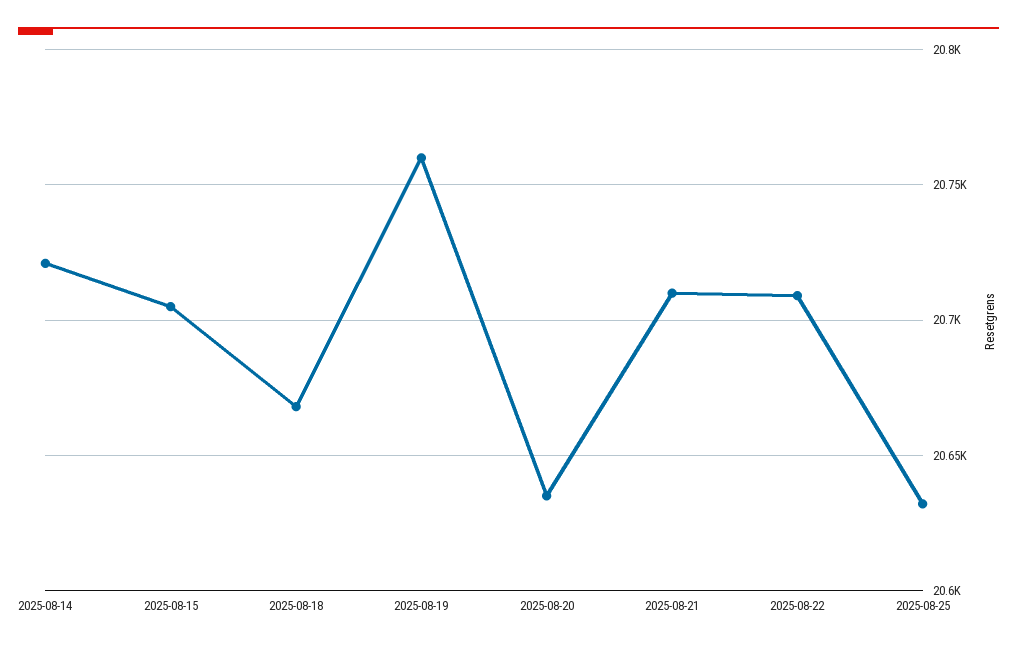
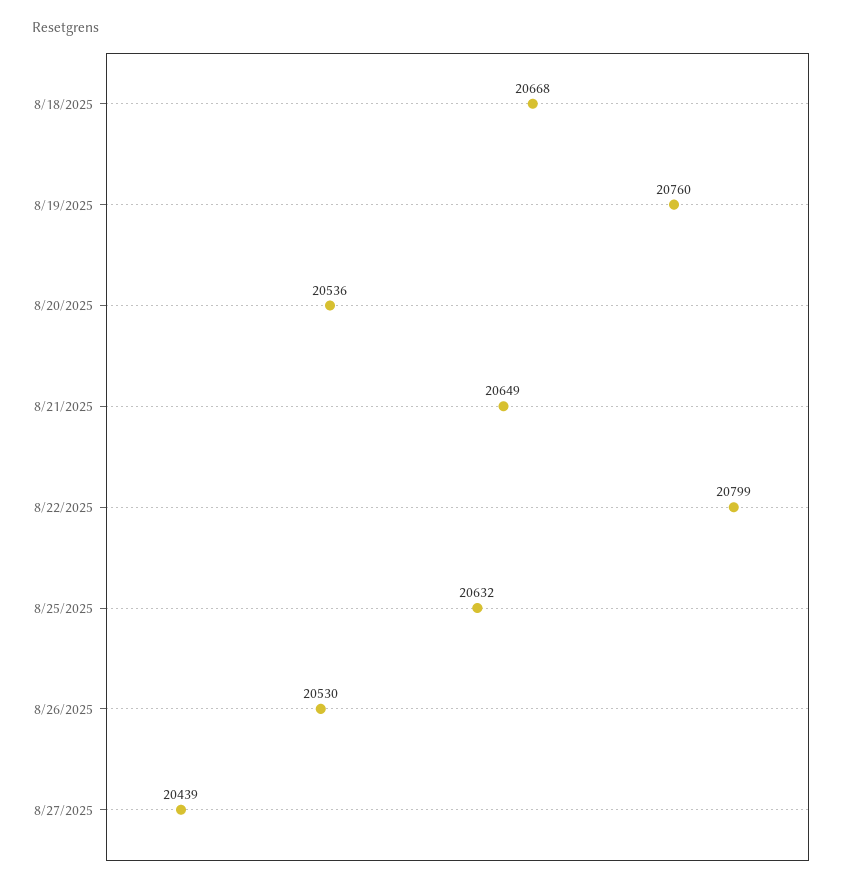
2025-08-14: 20720 -> none
2025-08-15: 20705 -> none
2025-08-20: 20635 -> 20536
2025-08-21: 20710 -> 20649
2025-08-22: 20710 -> 20799
8/26/2025: none -> 20530
8/27/2025: none -> 20439

